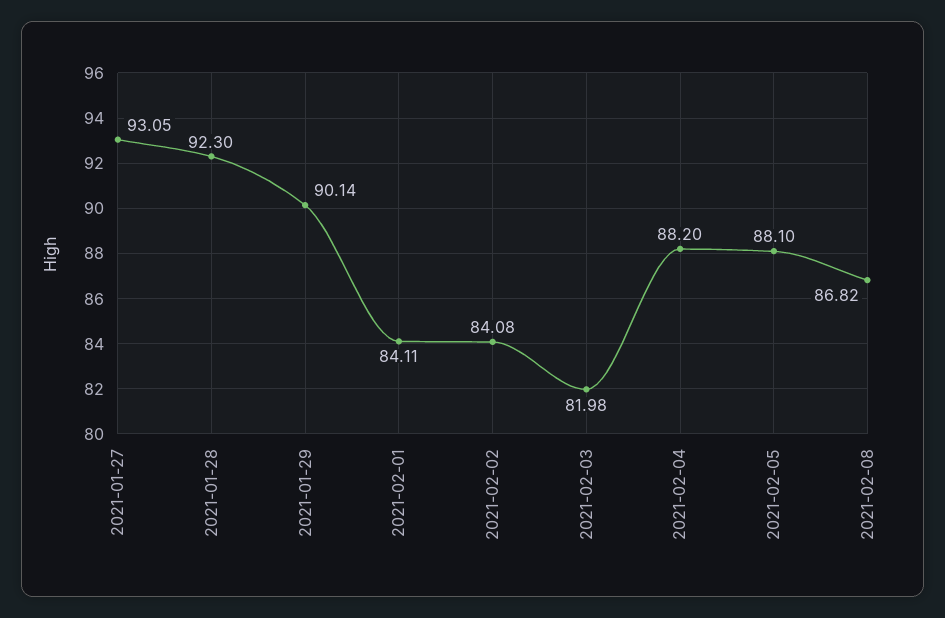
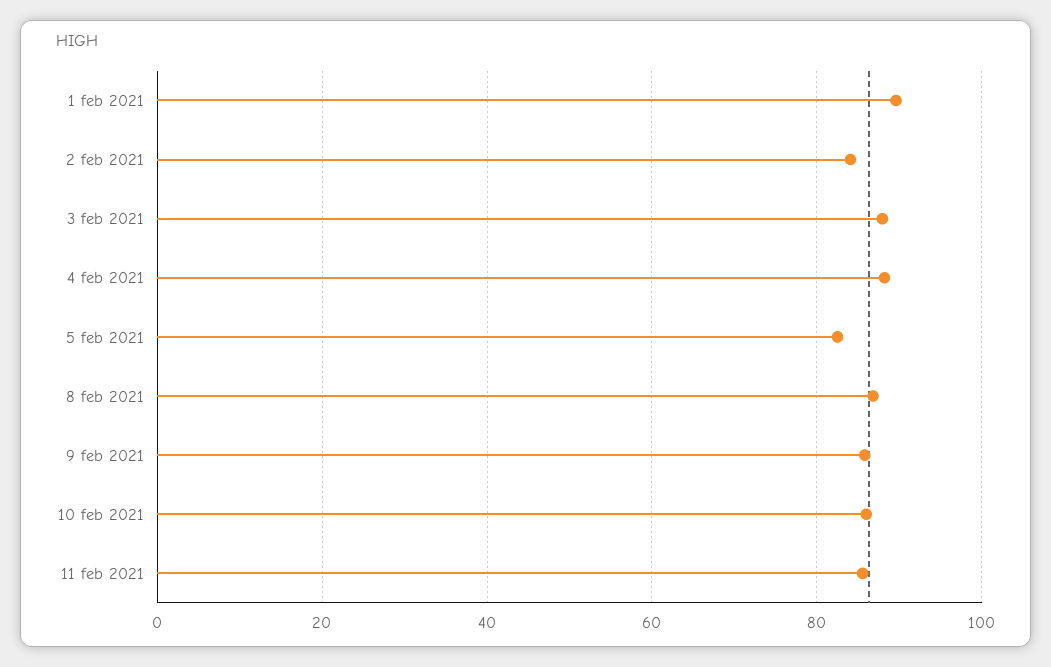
2021-01-27: 93.05 -> none
2021-01-28: 92.3 -> none
2021-01-29: 90.14 -> none
2021-02-01: 84.11 -> 90
2021-02-03: 81.98 -> 88
2021-02-05: 88.1 -> 82
9 feb 2021: none -> 86
10 feb 2021: none -> 86
11 feb 2021: none -> 86

